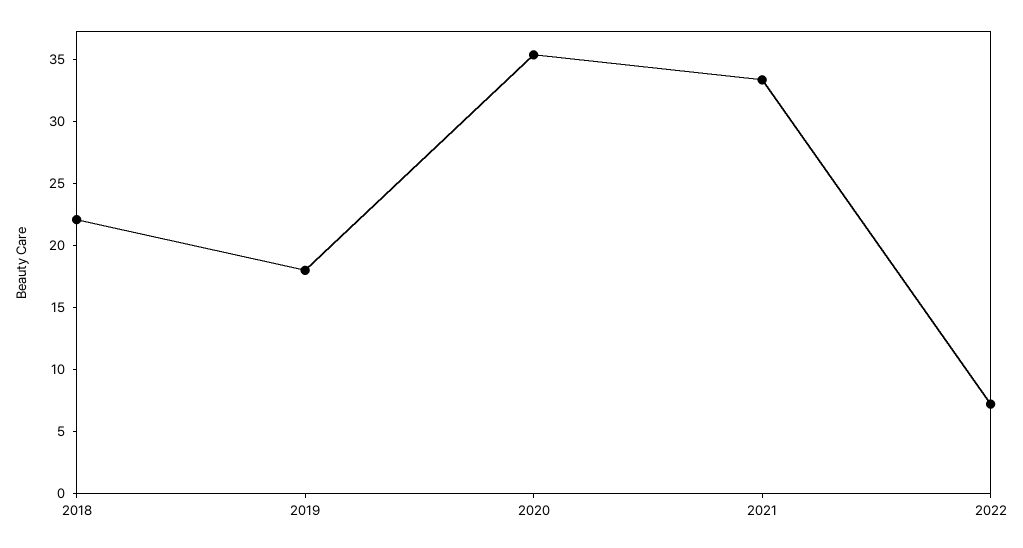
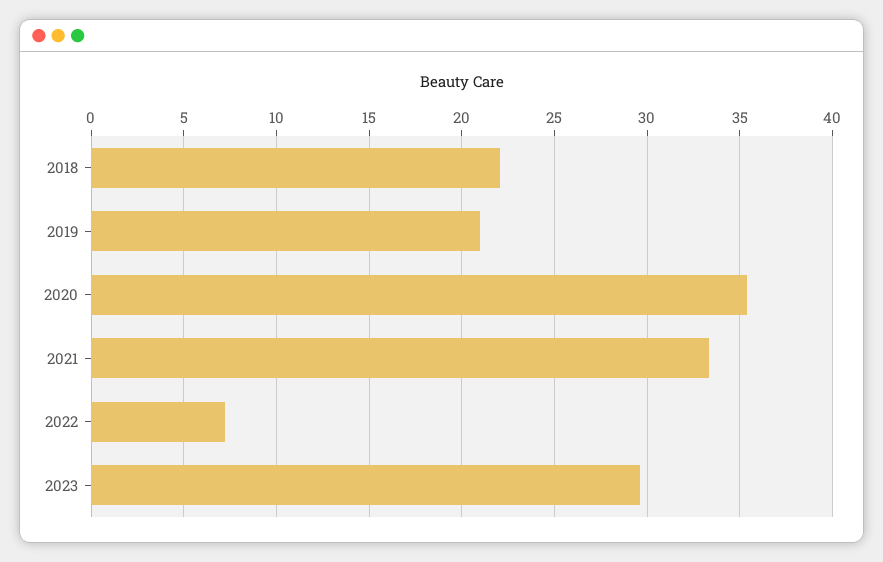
2019: 18 -> 21
2023: none -> 29.5

